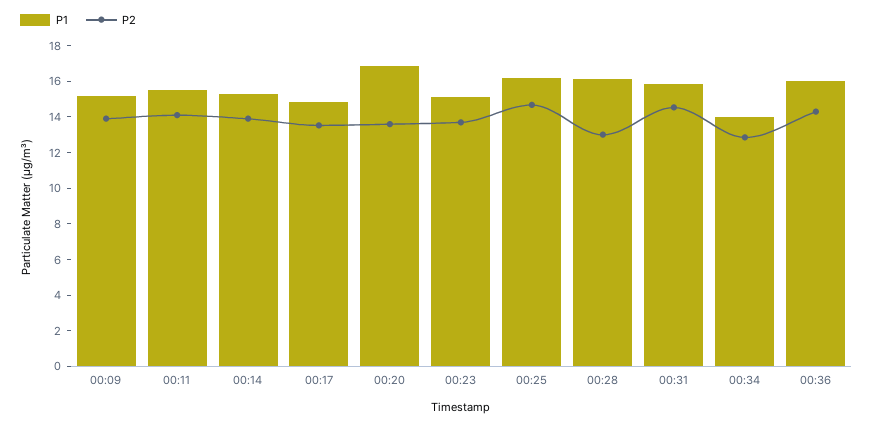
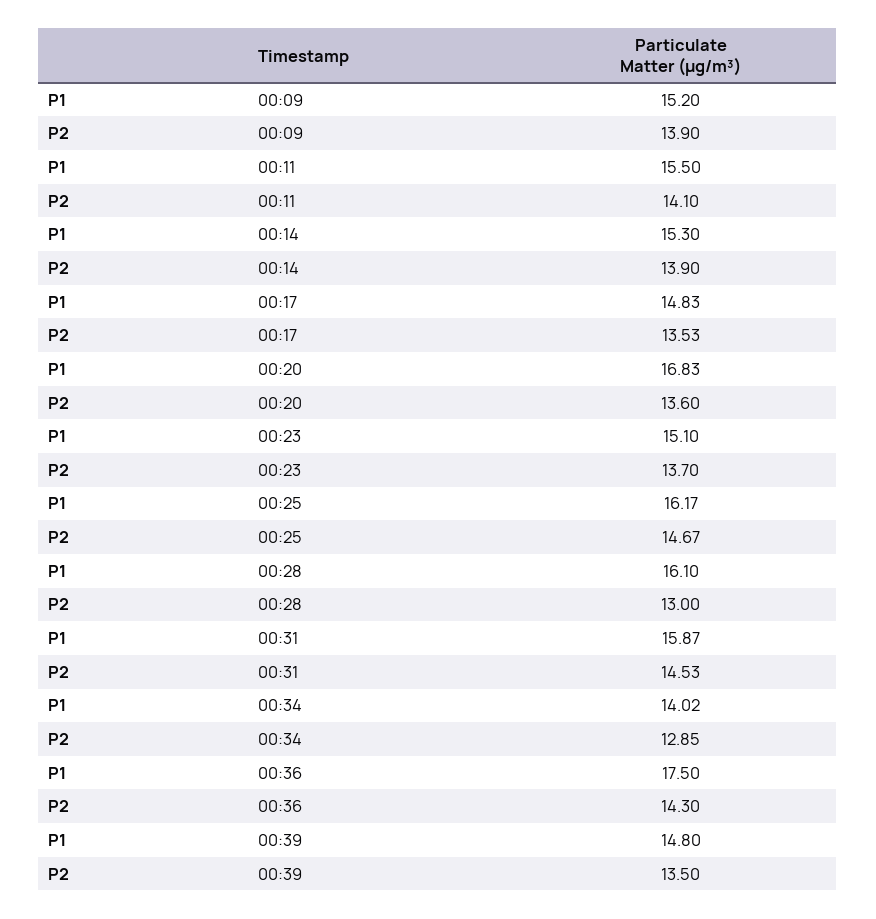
P1, 00:36: 16 -> 17.5
P1, 00:39: none -> 14.8
P2, 00:39: none -> 13.5

